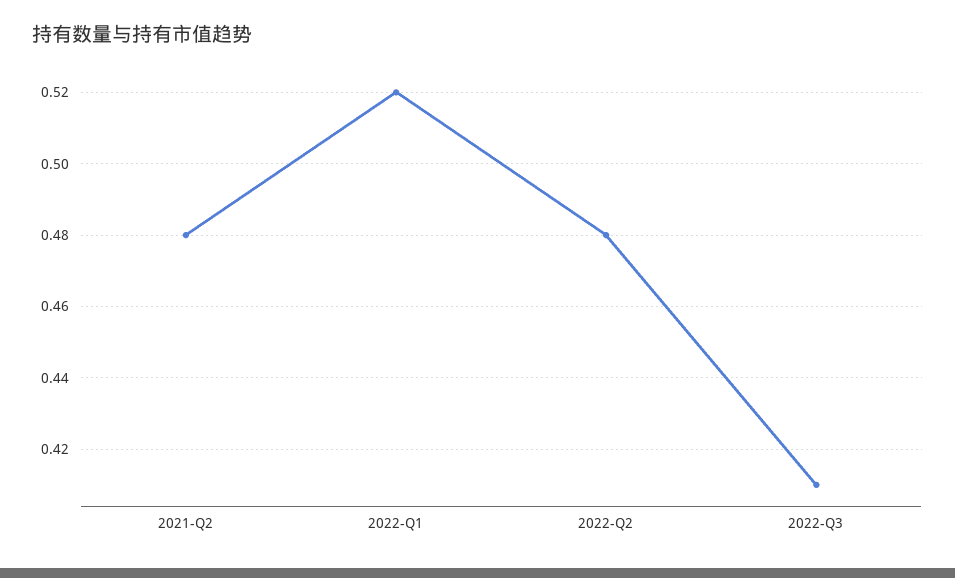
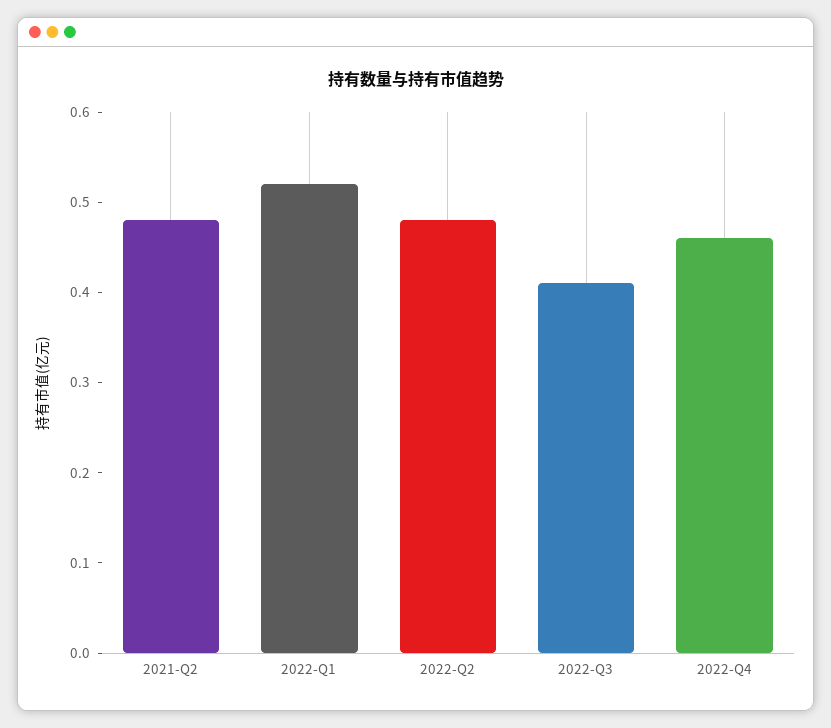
2022-Q4: none -> 0.46

